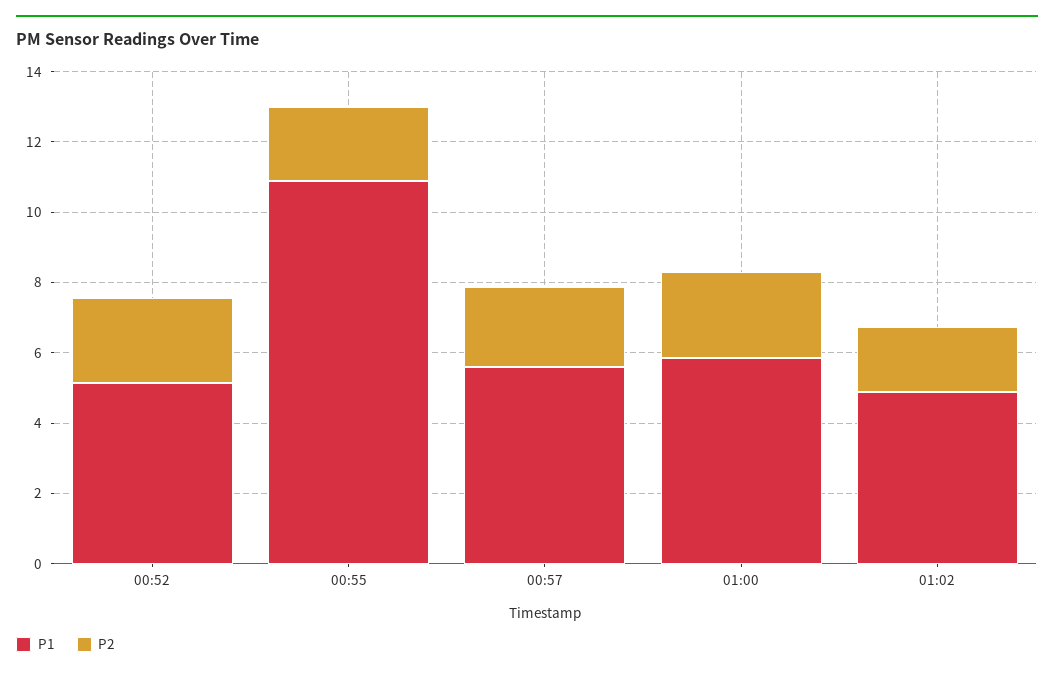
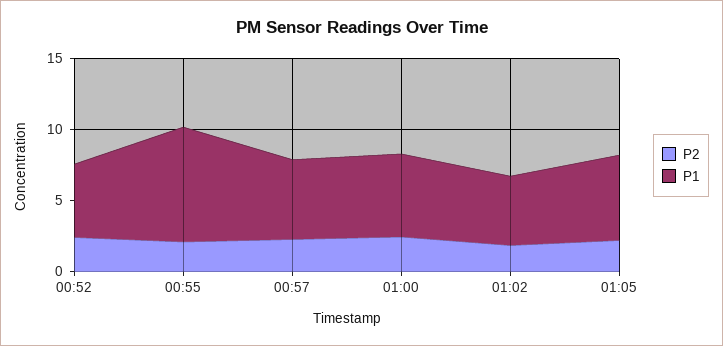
P1, 00:55: 11 -> 8
P2, 01:05: none -> 2
P1, 01:05: none -> 6

